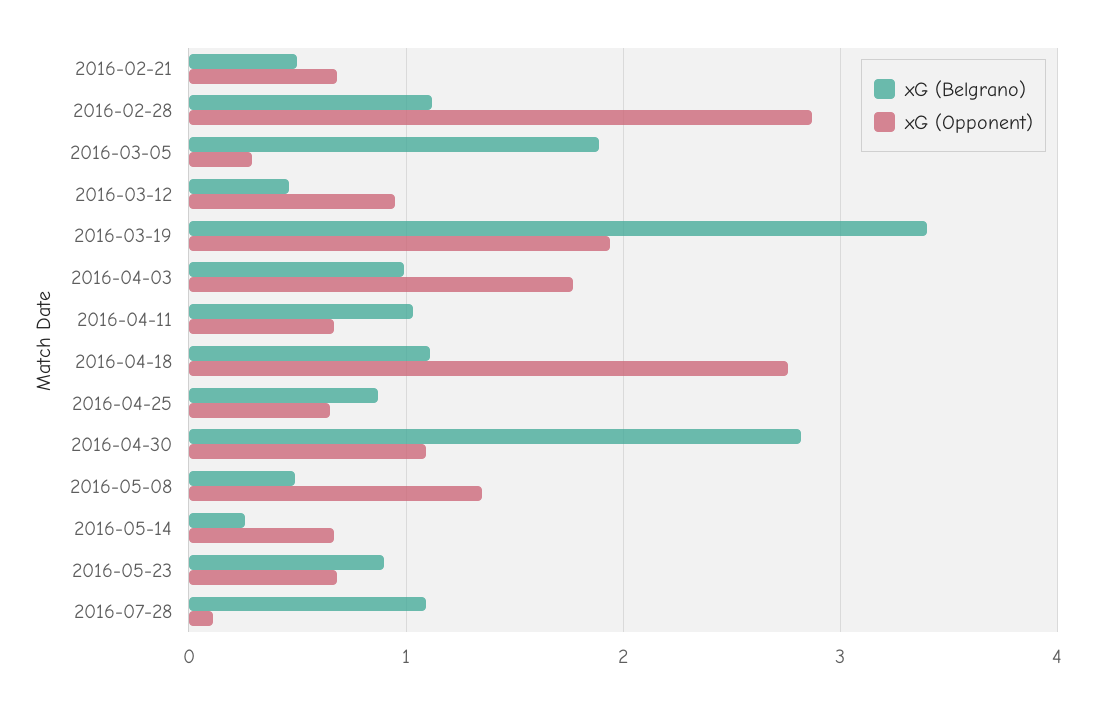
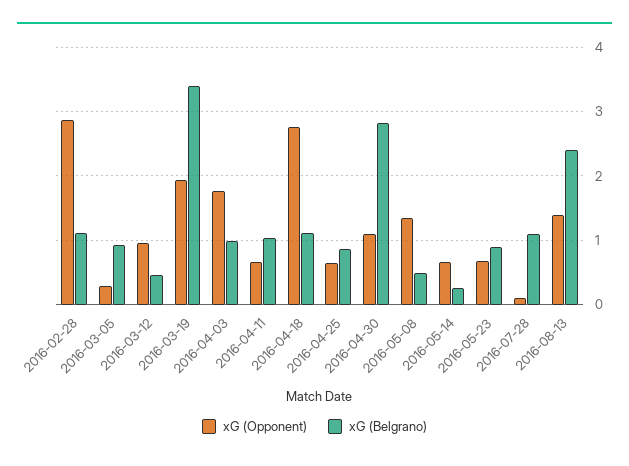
xG (Belgrano), 2016-02-21: 0.5 -> none
xG (Opponent), 2016-02-21: 0.7 -> none
xG (Belgrano), 2016-03-05: 1.9 -> 0.9
xG (Opponent), 2016-08-13: none -> 1.4
xG (Belgrano), 2016-08-13: none -> 2.4

